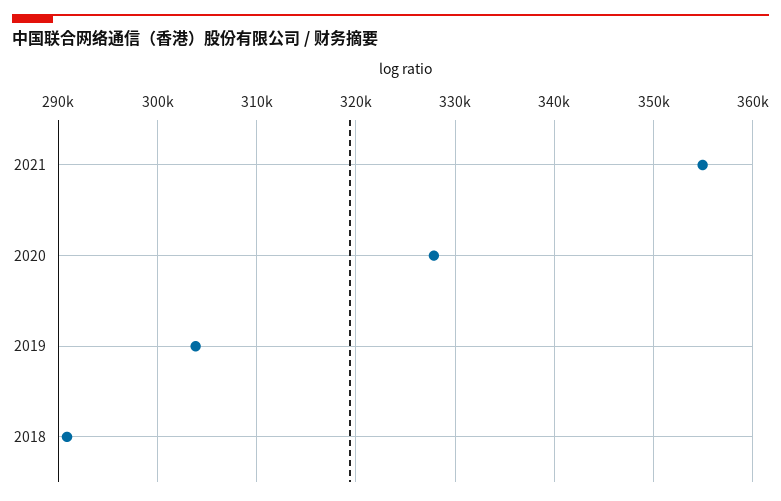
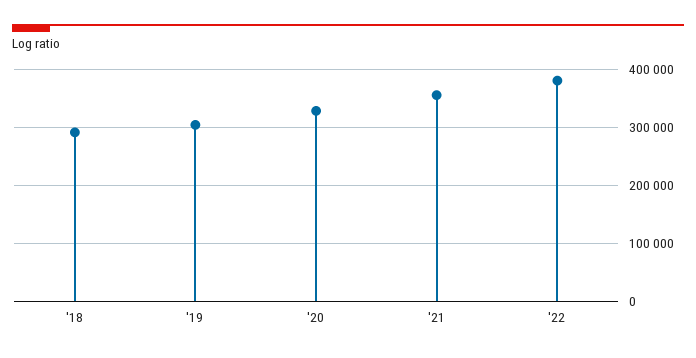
'22: none -> 380000

